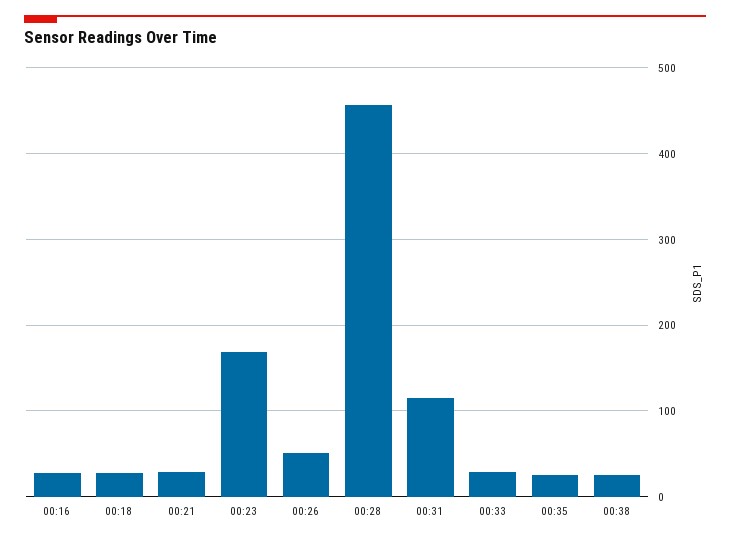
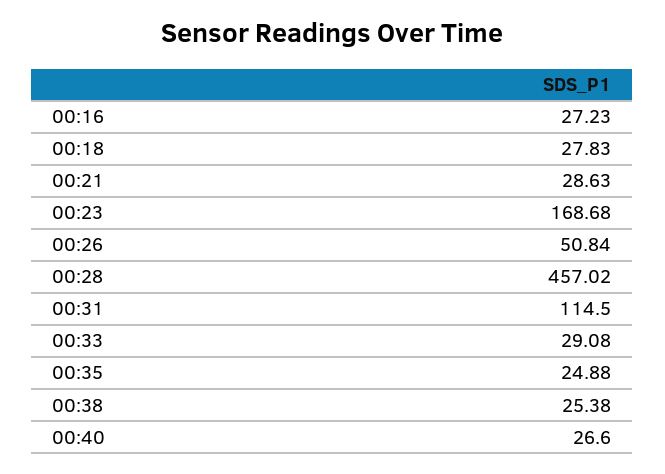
00:40: none -> 26.6

